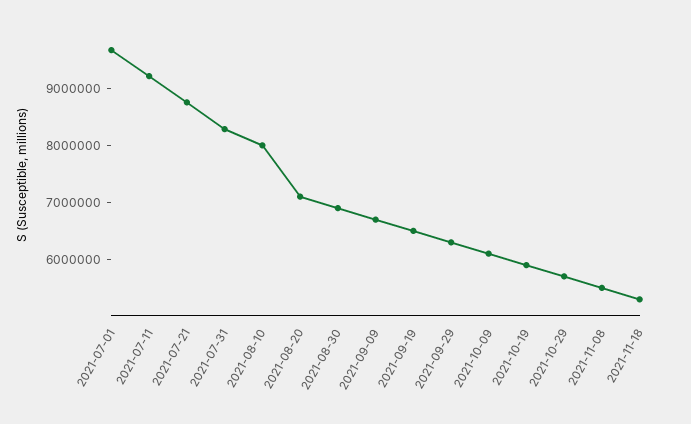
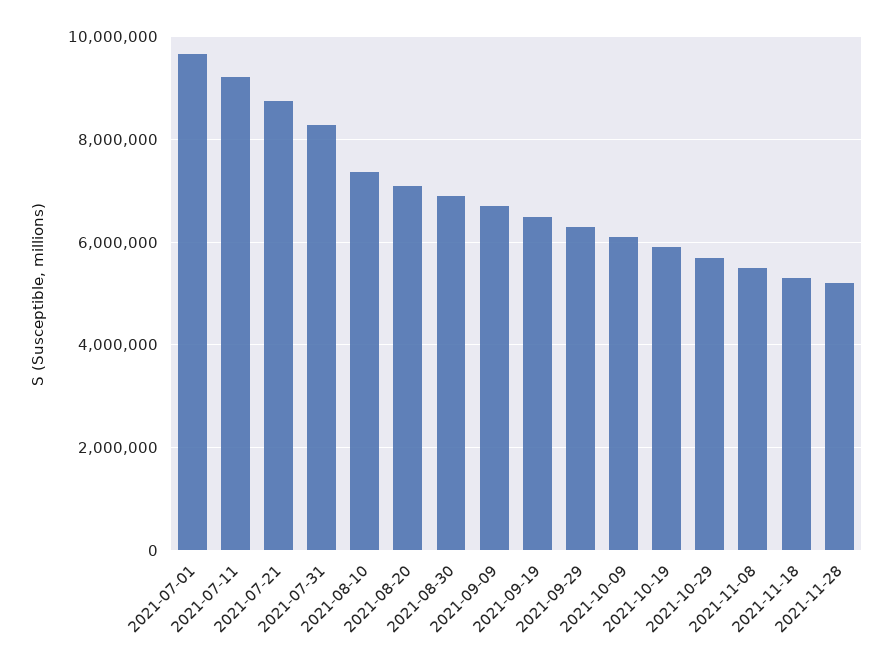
2021-08-10: 8000000 -> 7400000
2021-11-28: none -> 5200000

